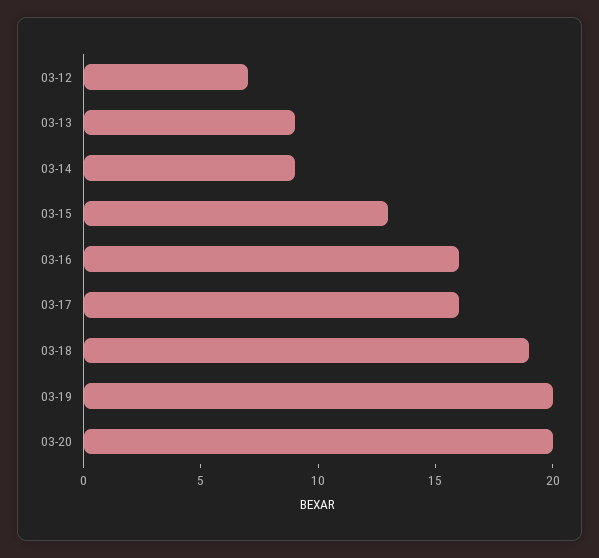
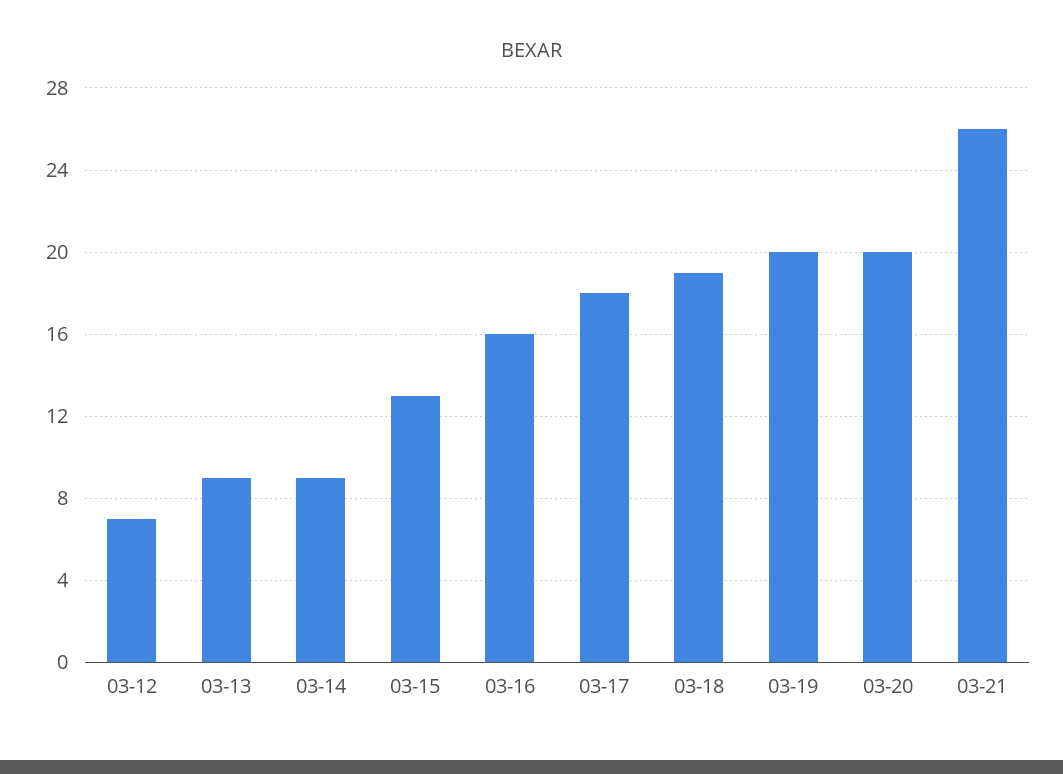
03-17: 16 -> 18
03-21: none -> 26

